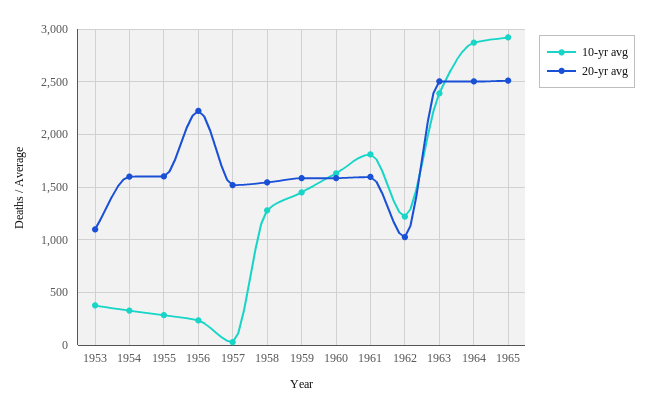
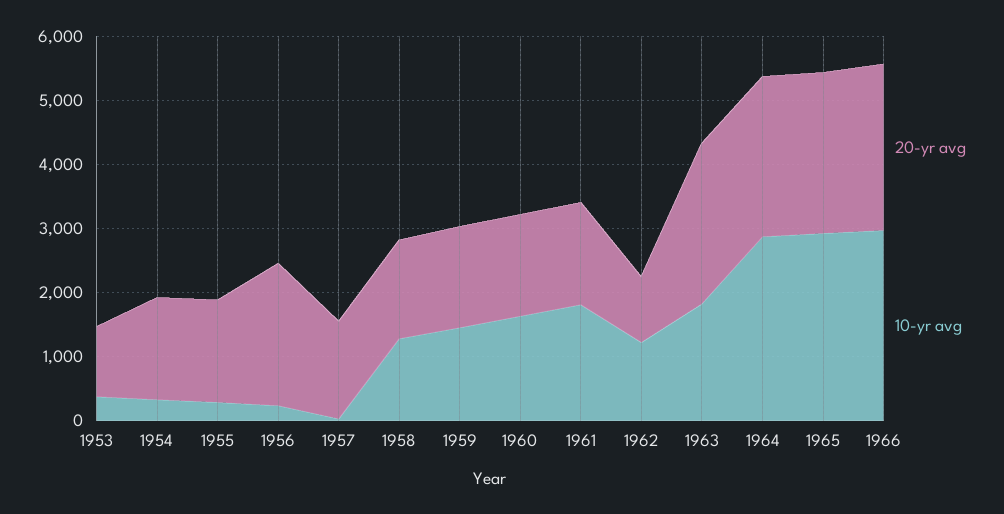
10-yr avg, 1963: 2400 -> 1800
20-yr avg, 1966: none -> 2600
10-yr avg, 1966: none -> 3000

